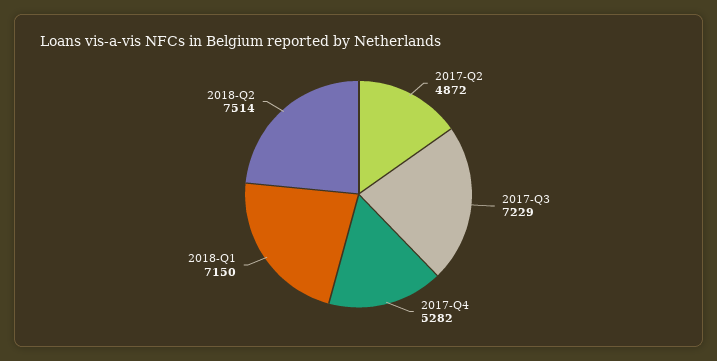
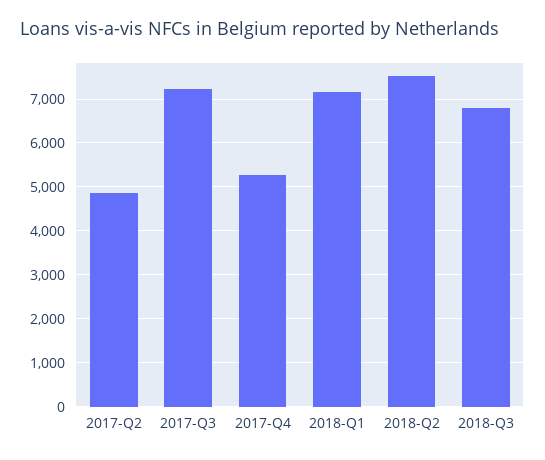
2018-Q3: none -> 6800

